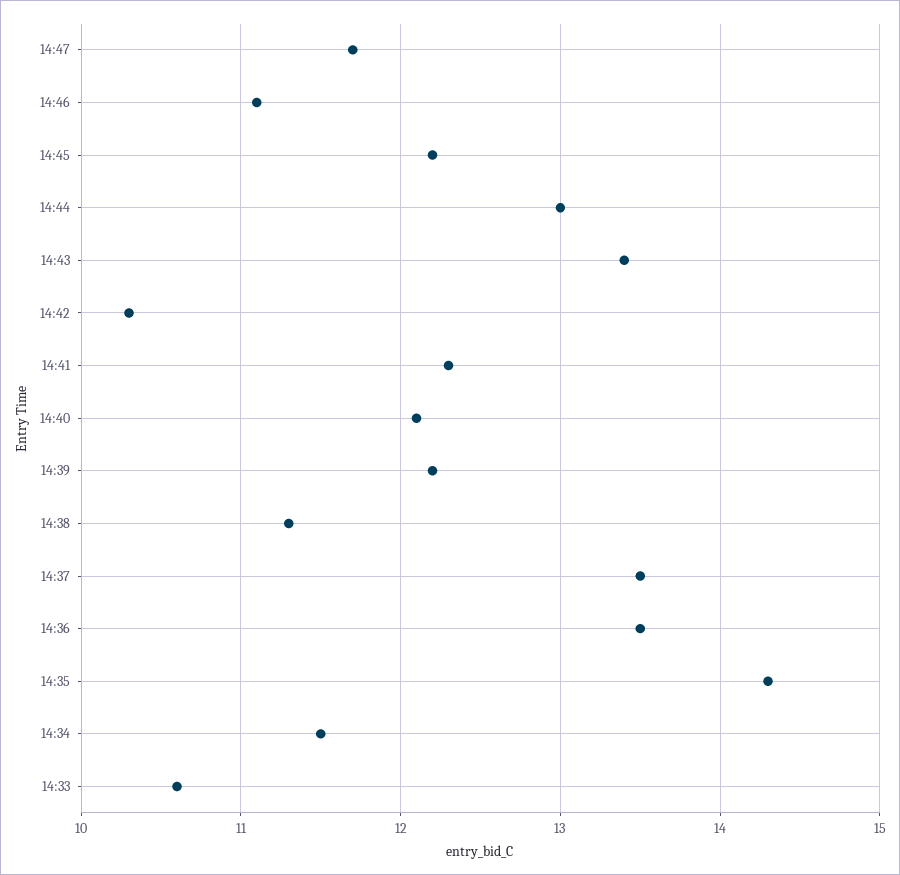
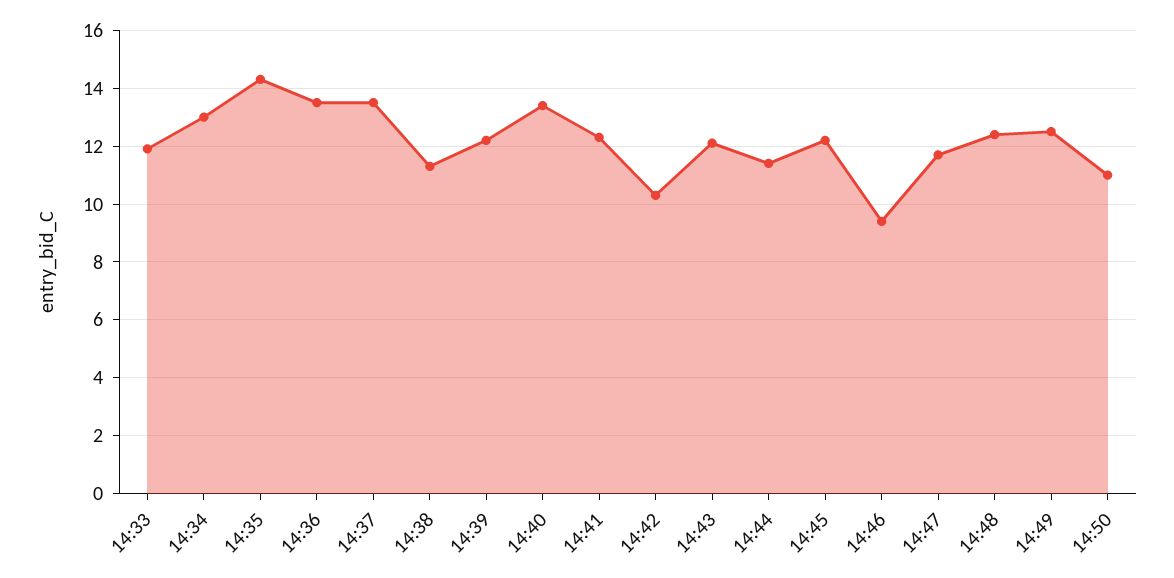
14:46: 11.1 -> 9.5
14:44: 13 -> 11.5
14:43: 13.4 -> 12
14:40: 12.1 -> 13.5
14:34: 11.5 -> 13
14:33: 10.6 -> 12
14:48: none -> 12.5
14:49: none -> 12.5
14:50: none -> 11

